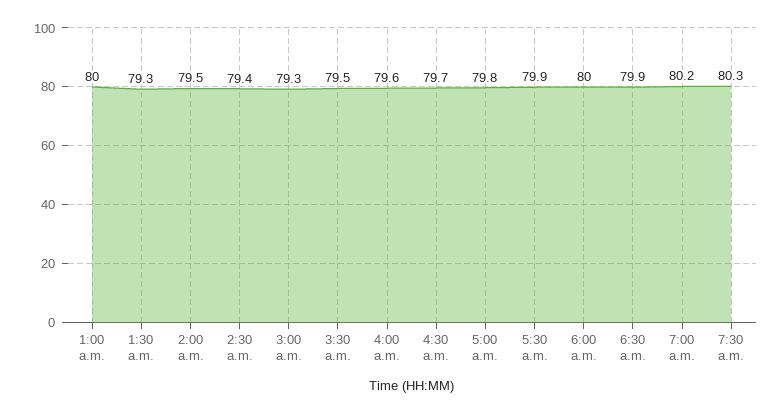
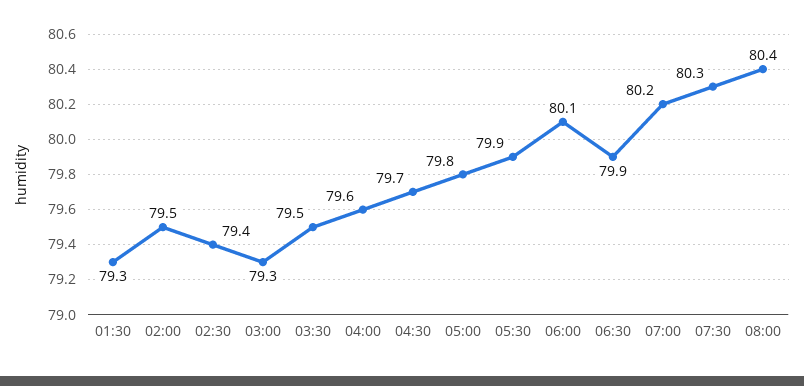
1:00 a.m.: 80 -> none
6:00 a.m.: 80 -> 80.1
08:00: none -> 80.4

